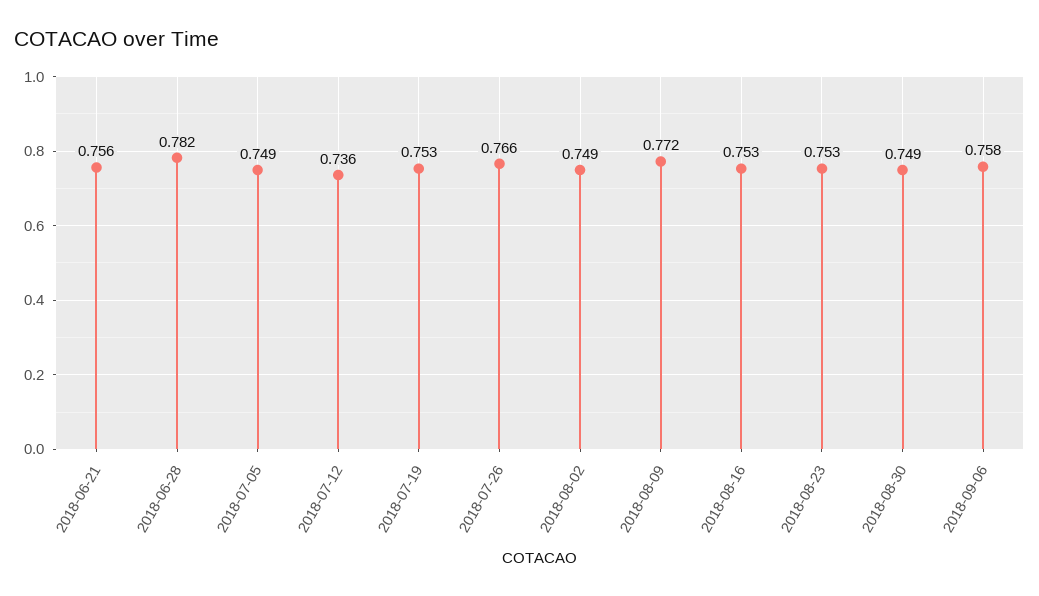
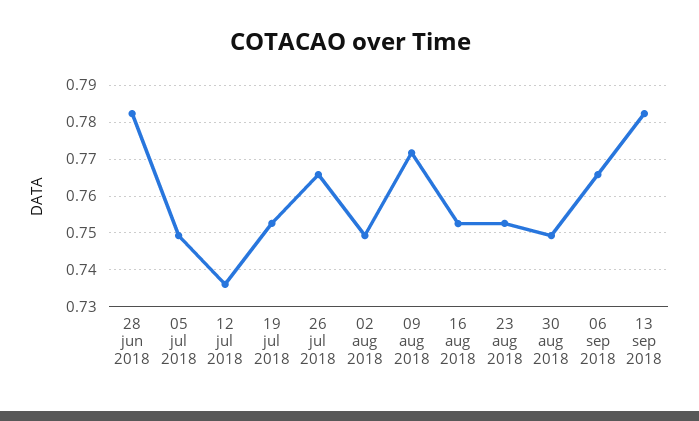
2018-06-21: 0.756 -> none
2018-09-06: 0.758 -> 0.766
13 sep 2018: none -> 0.782

